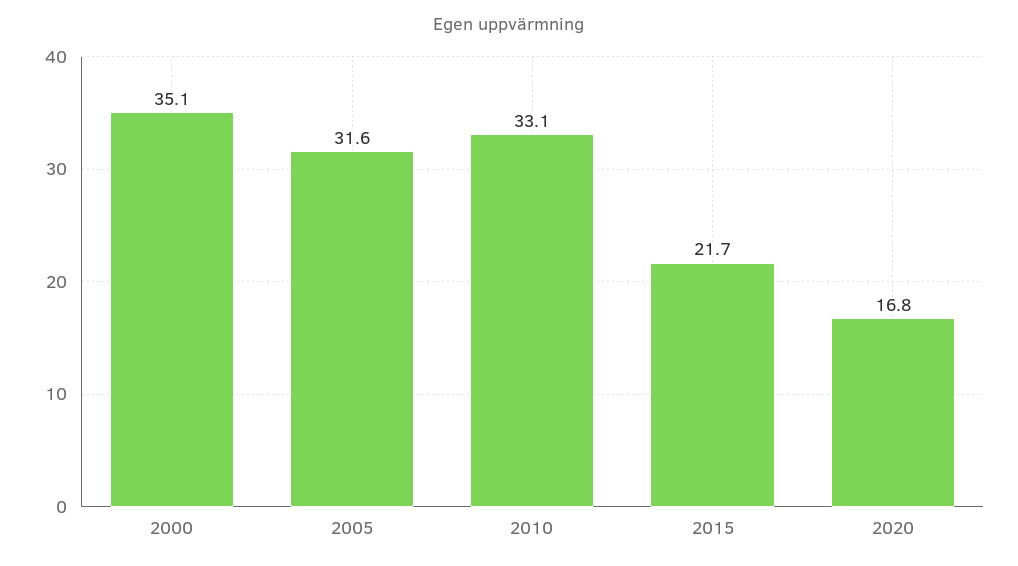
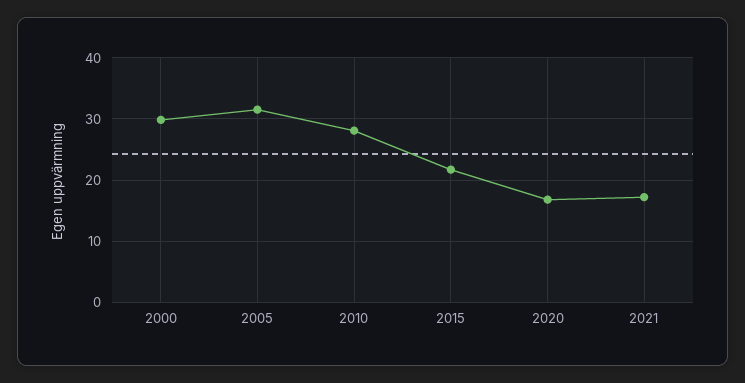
2000: 35.1 -> 30
2010: 33.1 -> 28
2021: none -> 17

